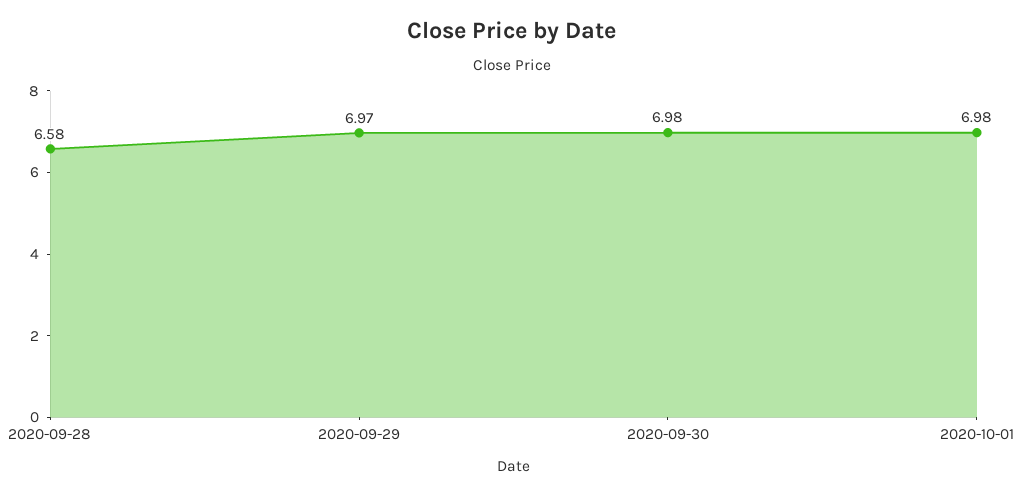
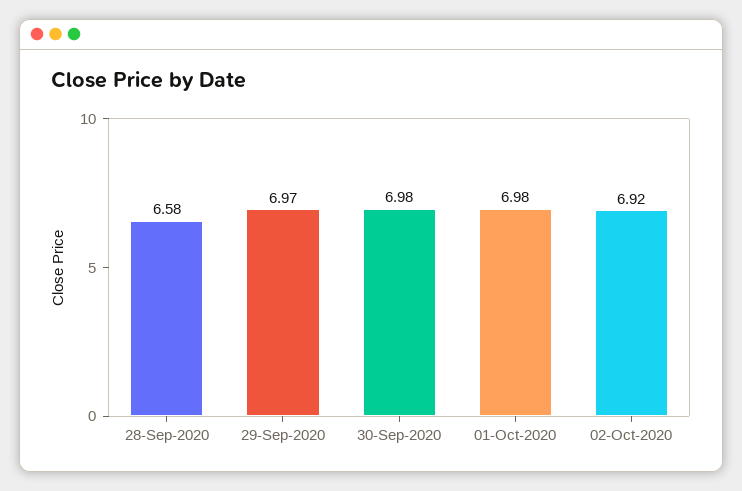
02-Oct-2020: none -> 6.92

